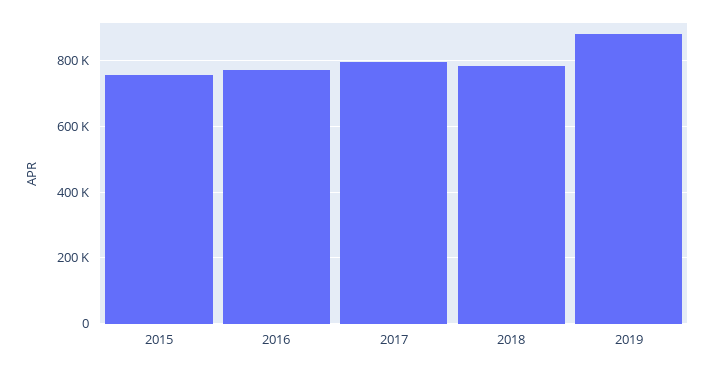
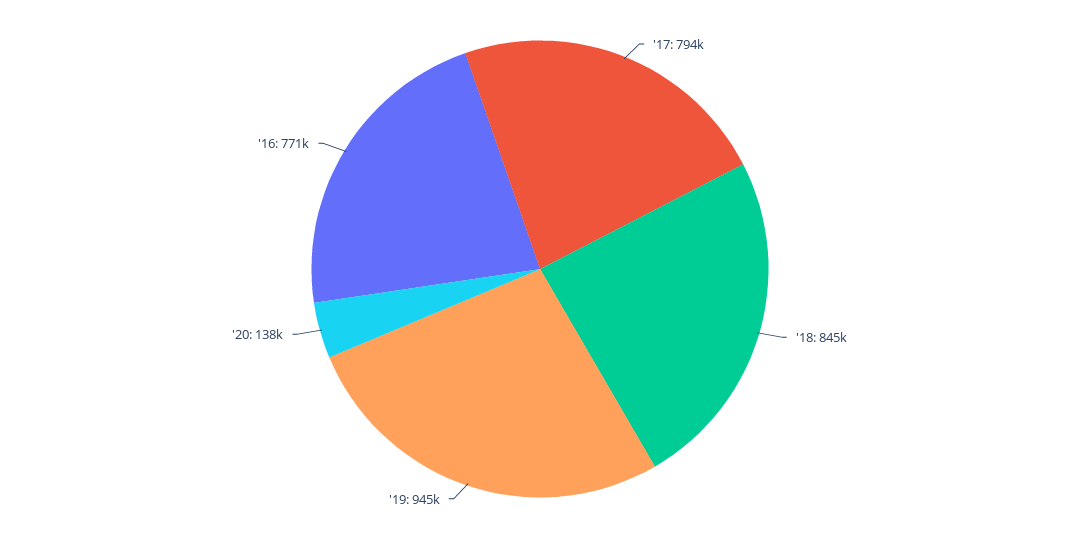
2015: 760000 -> none
2018: 780000 -> 845000
2019: 880000 -> 945000
'20: none -> 138000

